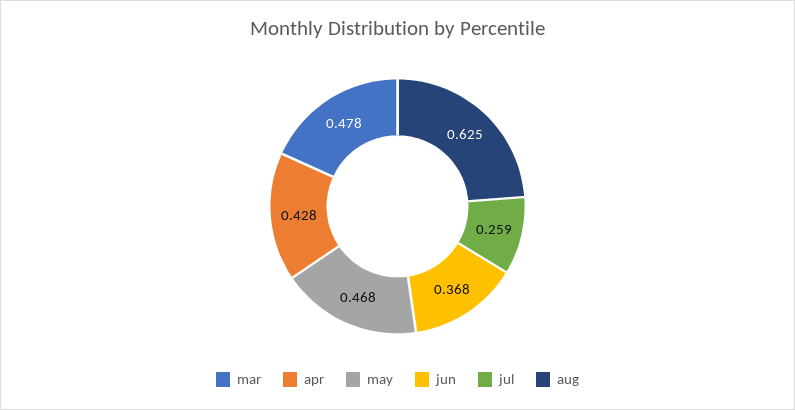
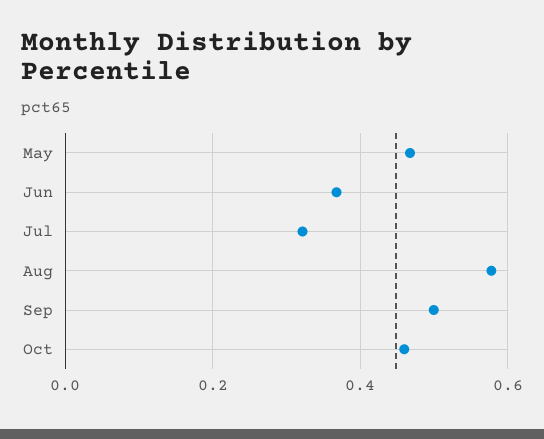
mar: 0.478 -> none
apr: 0.428 -> none
jul: 0.259 -> 0.32
aug: 0.625 -> 0.58
Sep: none -> 0.5
Oct: none -> 0.46

